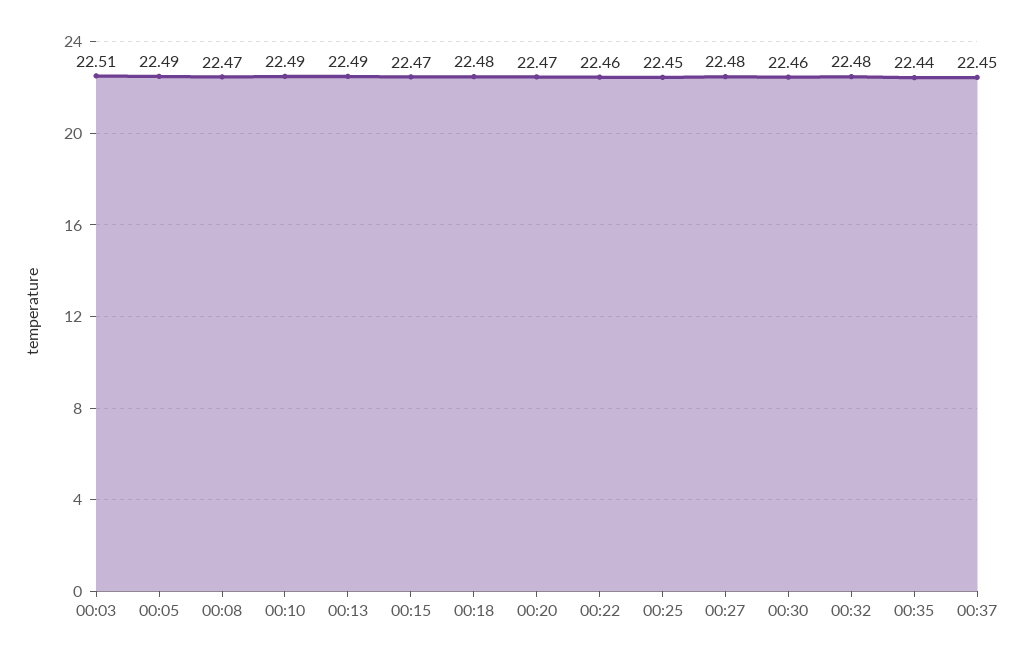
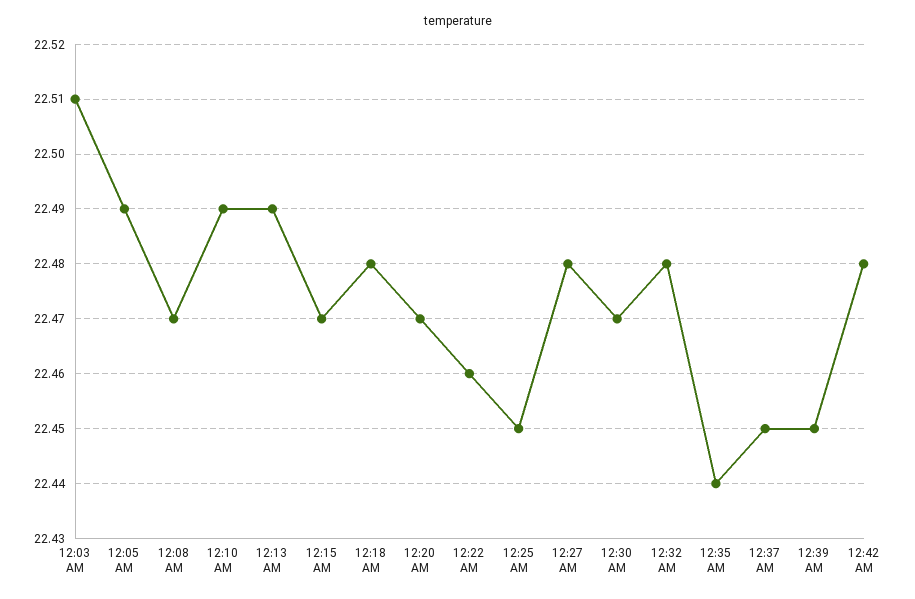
00:30: 22.46 -> 22.47
12:39 AM: none -> 22.45
12:42 AM: none -> 22.48

